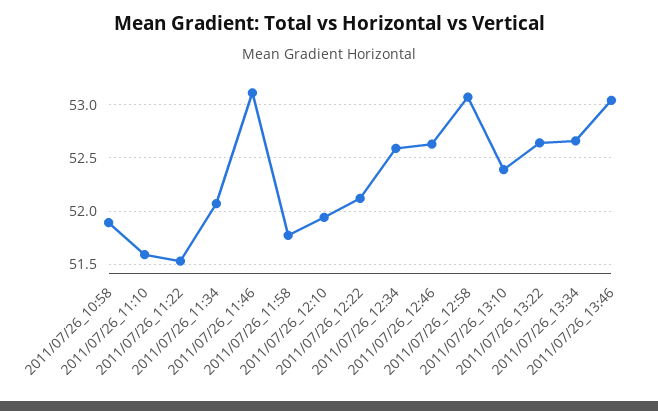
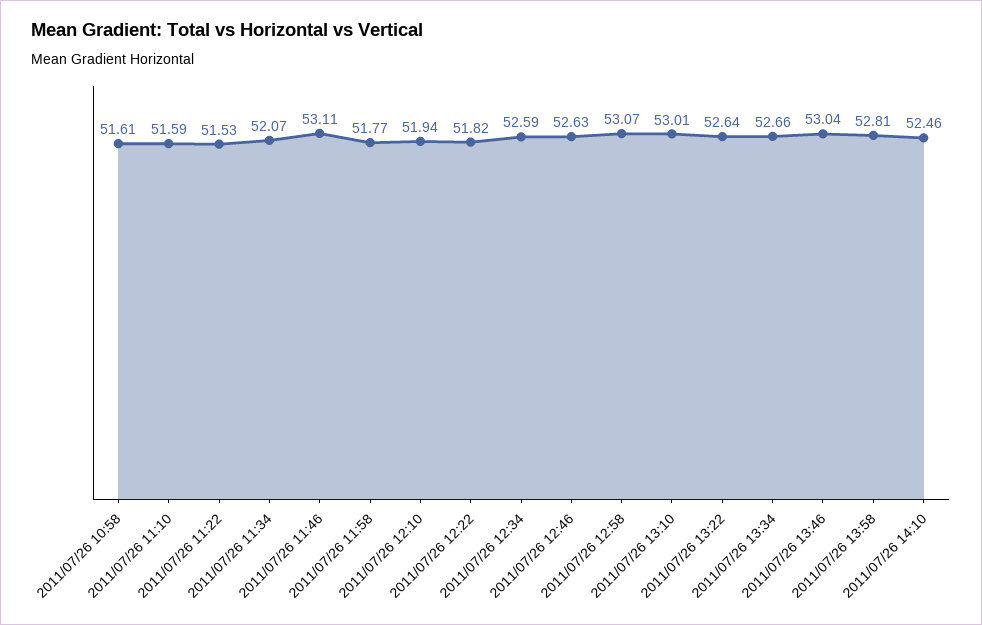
2011/07/26_10:58: 51.9 -> 51.61
2011/07/26_12:22: 52.1 -> 51.82
2011/07/26_13:10: 52.4 -> 53.01
2011/07/26 13:58: none -> 52.81
2011/07/26 14:10: none -> 52.46

